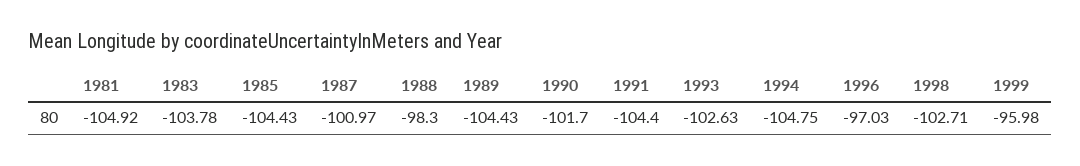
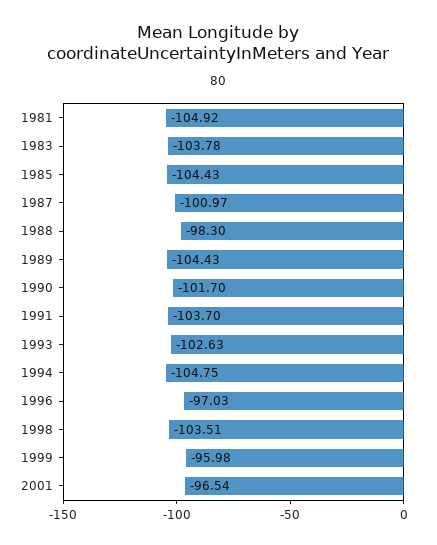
1991: -104.4 -> -103.7
1998: -102.71 -> -103.51
2001: none -> -96.54

